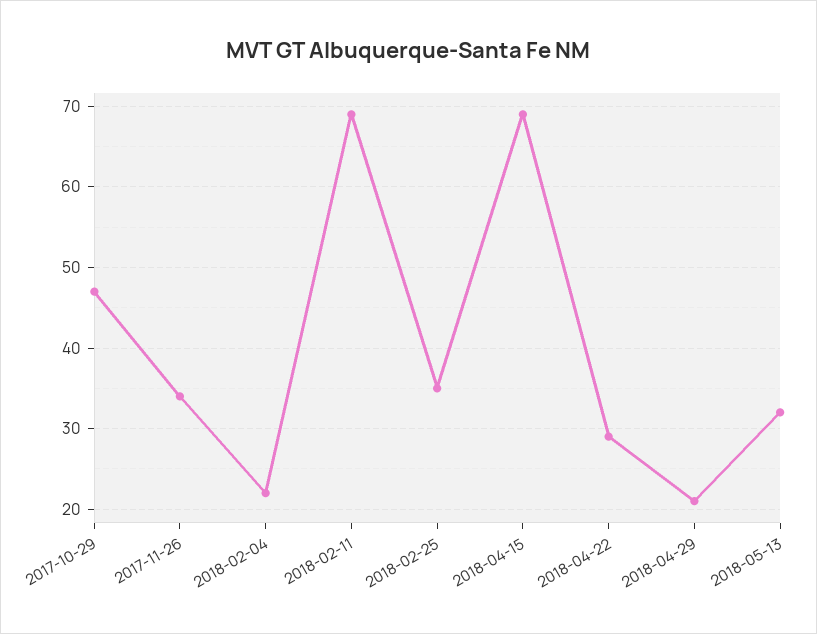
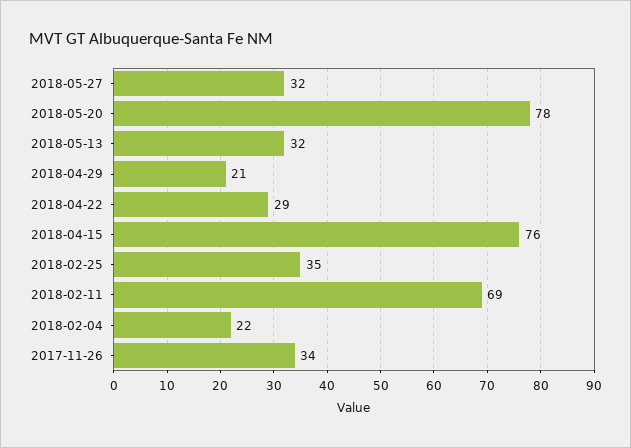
2017-10-29: 47 -> none
2018-04-15: 69 -> 76
2018-05-27: none -> 32
2018-05-20: none -> 78

